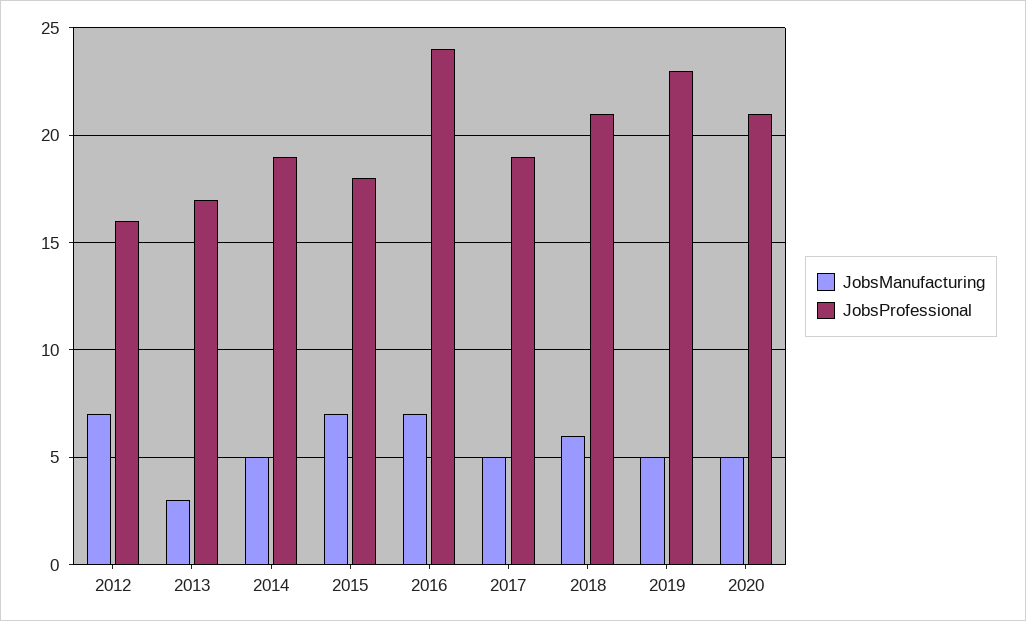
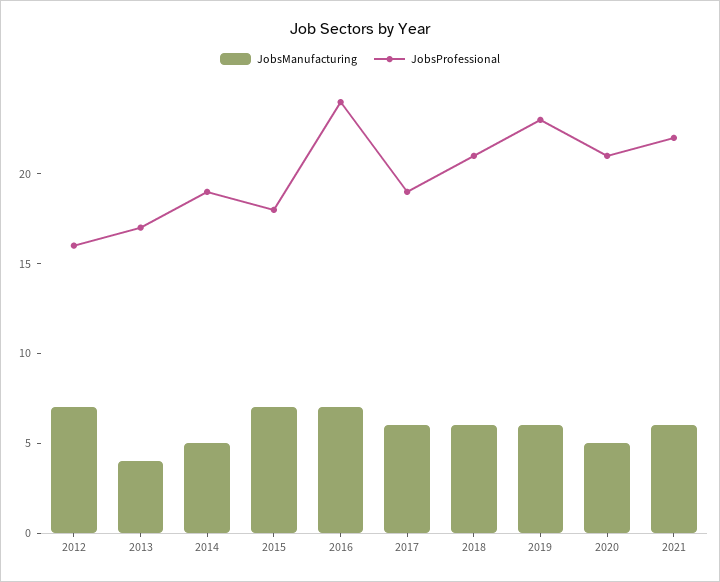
JobsManufacturing, 2013: 3 -> 4
JobsManufacturing, 2017: 5 -> 6
JobsManufacturing, 2019: 5 -> 6
JobsManufacturing, 2021: none -> 6
JobsProfessional, 2021: none -> 22

